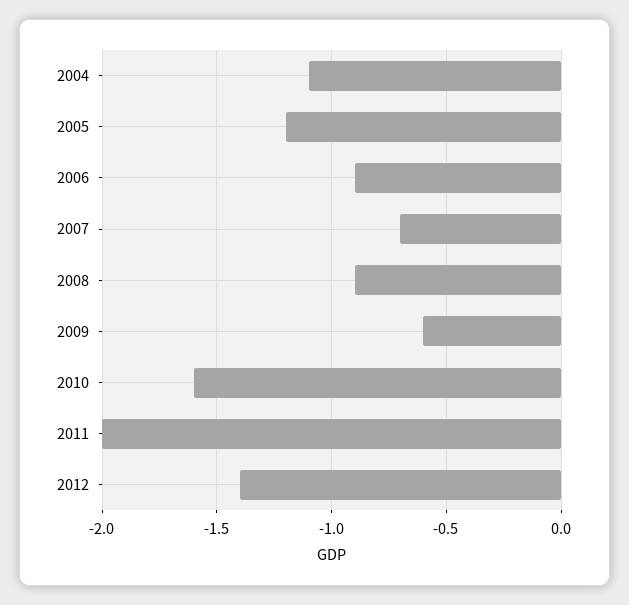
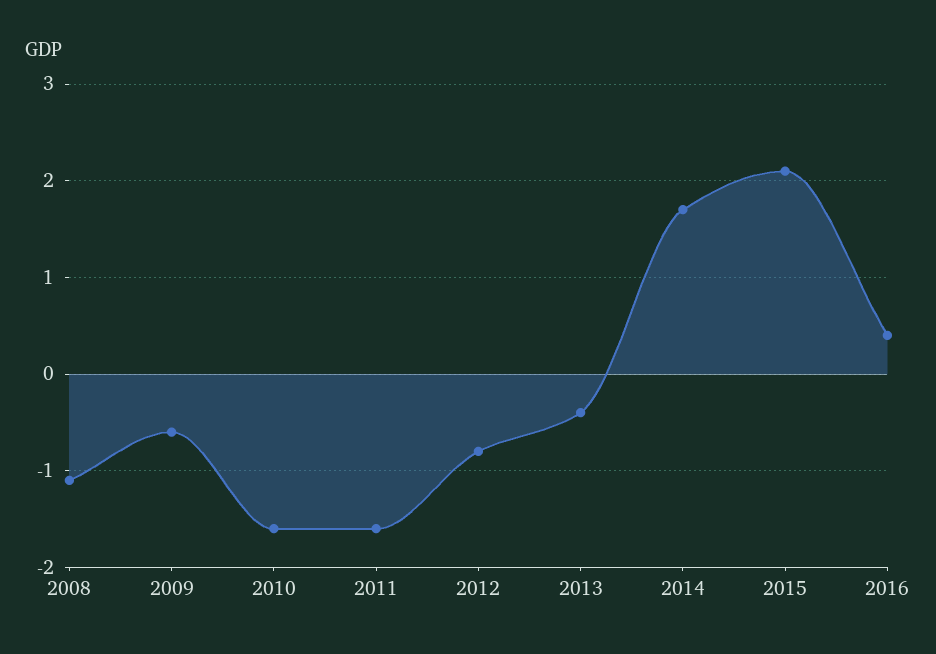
2004: -1.1 -> none
2005: -1.2 -> none
2006: -0.9 -> none
2007: -0.7 -> none
2008: -0.9 -> -1.1
2011: -2 -> -1.6
2012: -1.4 -> -0.8
2013: none -> -0.4
2014: none -> 1.7
2015: none -> 2.1
2016: none -> 0.4

